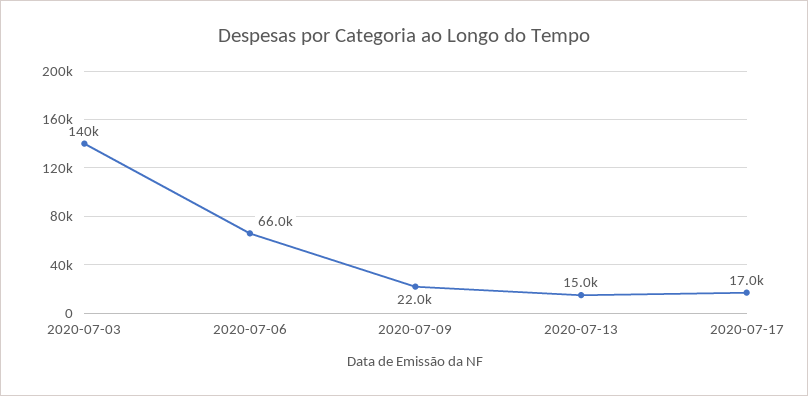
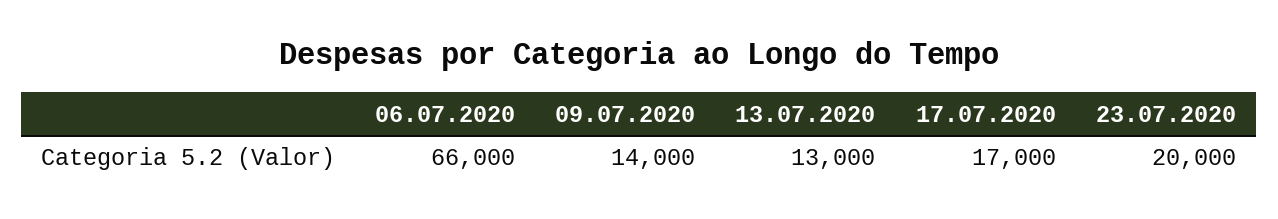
2020-07-03: 140000 -> none
2020-07-09: 22000 -> 14000
2020-07-13: 15000 -> 13000
23.07.2020: none -> 20000

